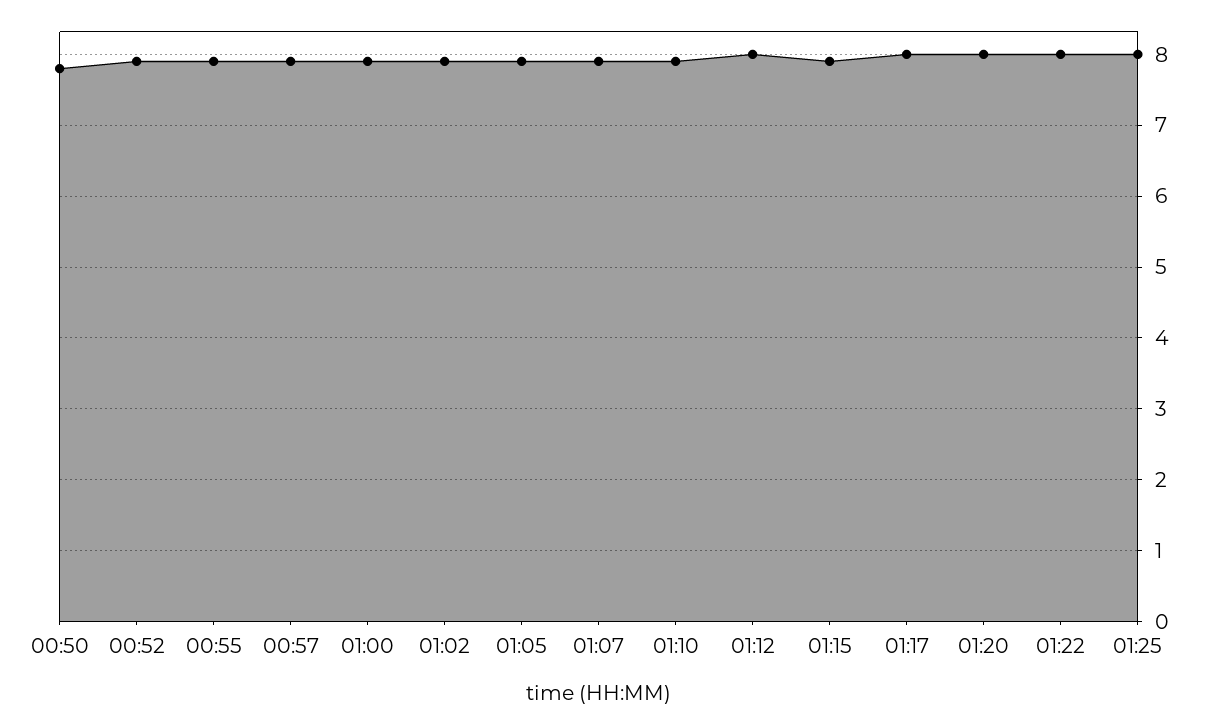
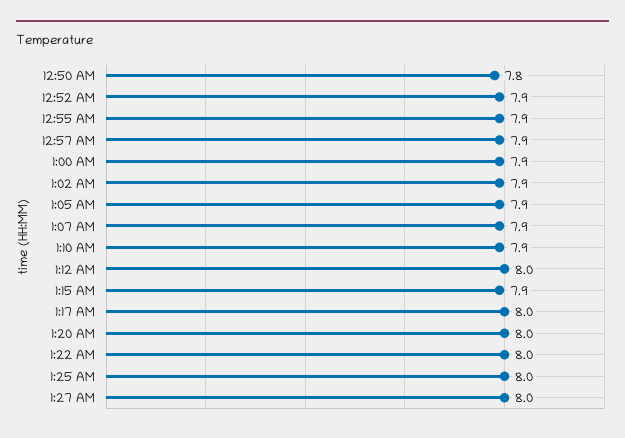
1:27 AM: none -> 8

